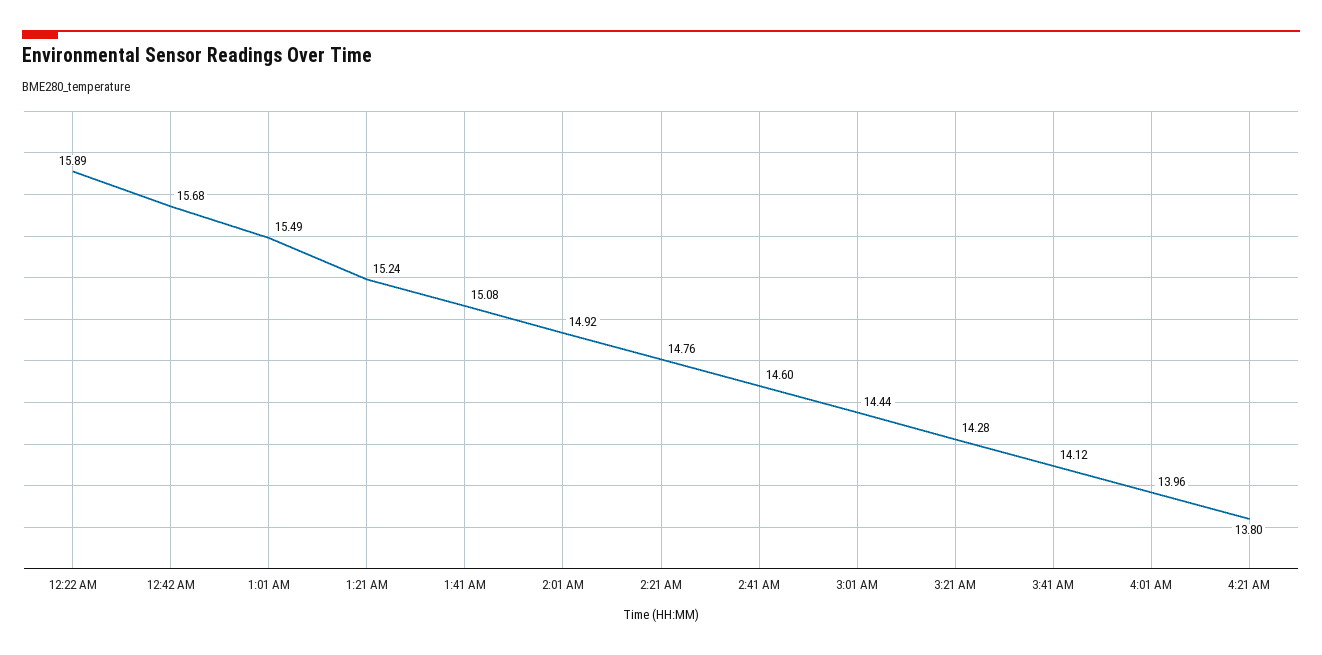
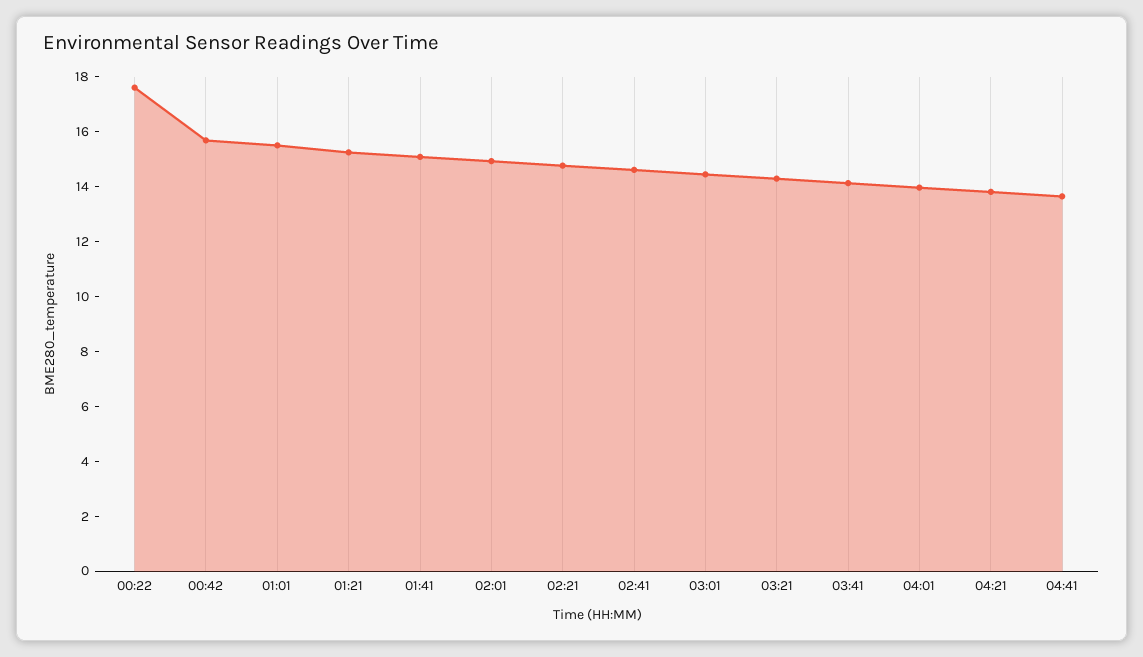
12:22 AM: 15.89 -> 17.5
04:41: none -> 13.5

